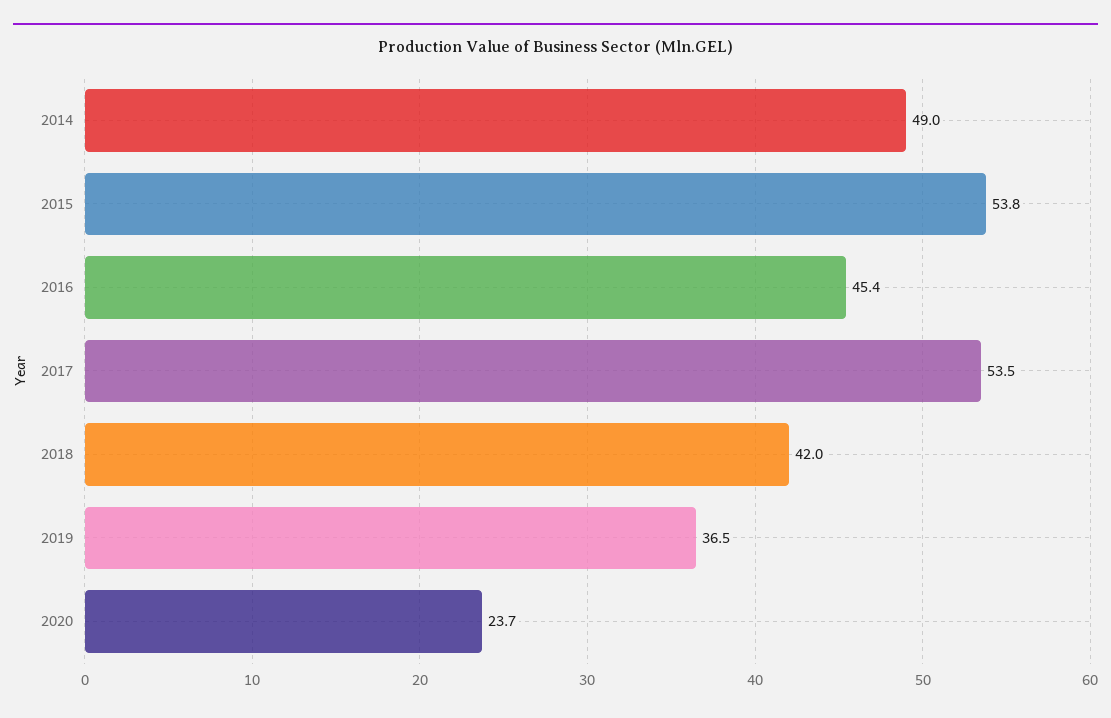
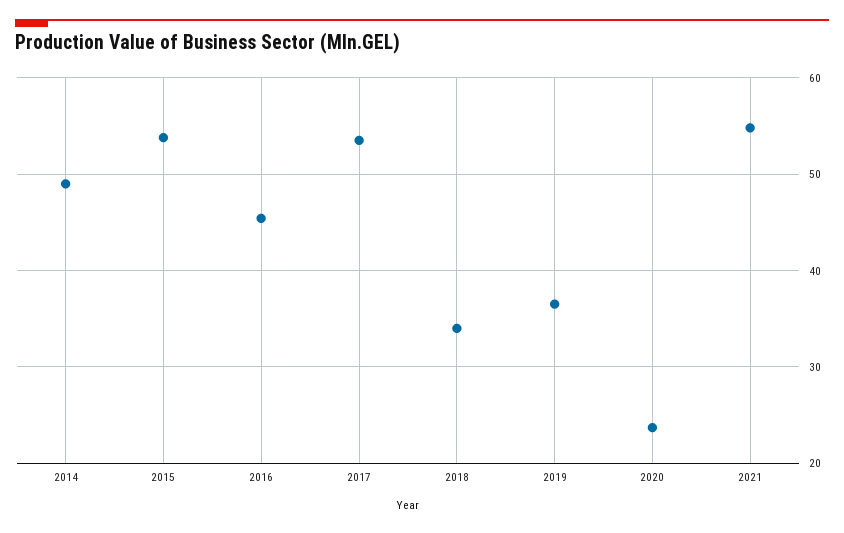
2018: 42 -> 34
2021: none -> 55

